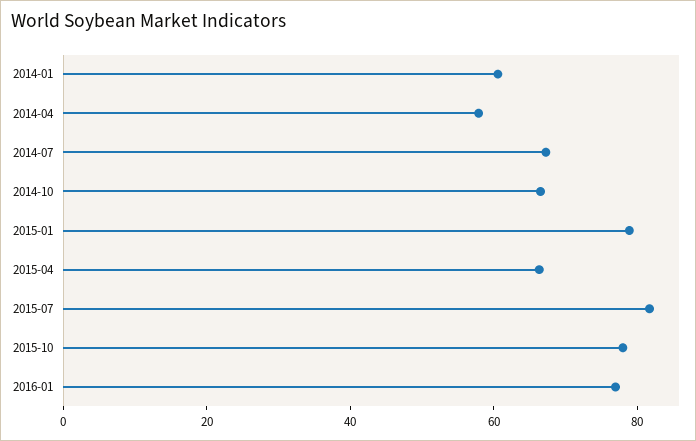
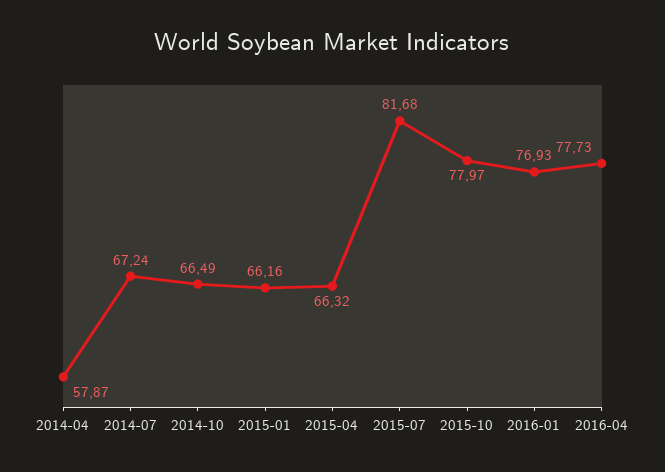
2014-01: 60 -> none
2015-01: 80 -> 66.16
2016-04: none -> 77.73

